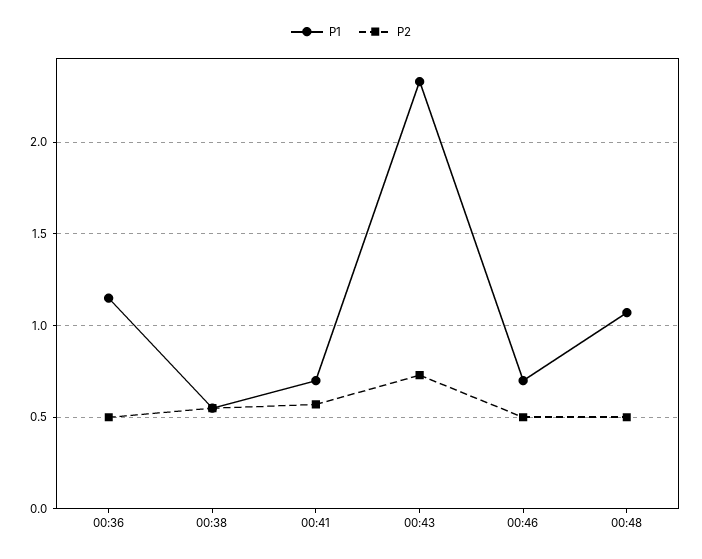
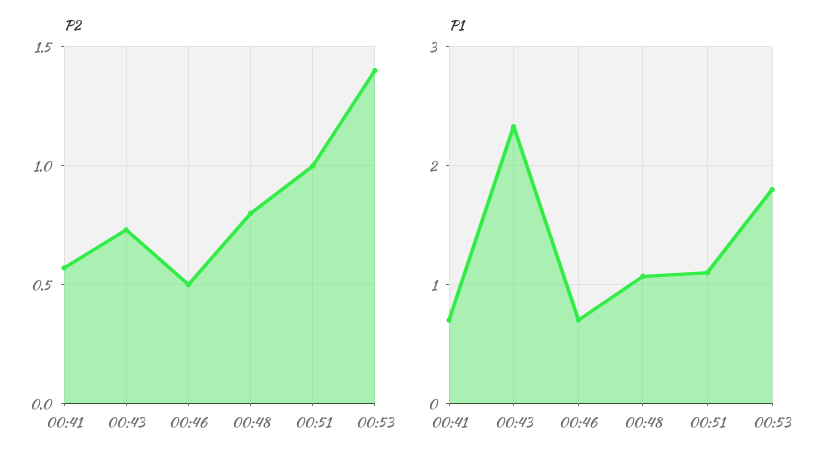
P1, 00:36: 1.15 -> none
P2, 00:36: 0.5 -> none
P1, 00:38: 0.55 -> none
P2, 00:38: 0.55 -> none
P2, 00:48: 0.5 -> 0.8
P2, 00:51: none -> 1
P2, 00:53: none -> 1.4
P1, 00:51: none -> 1.1
P1, 00:53: none -> 1.8

